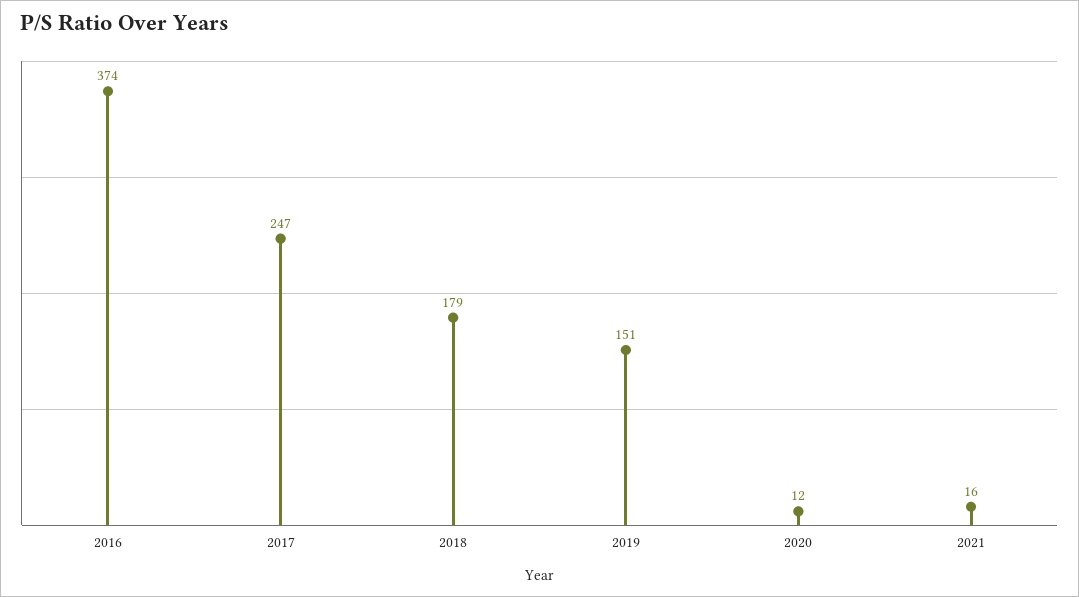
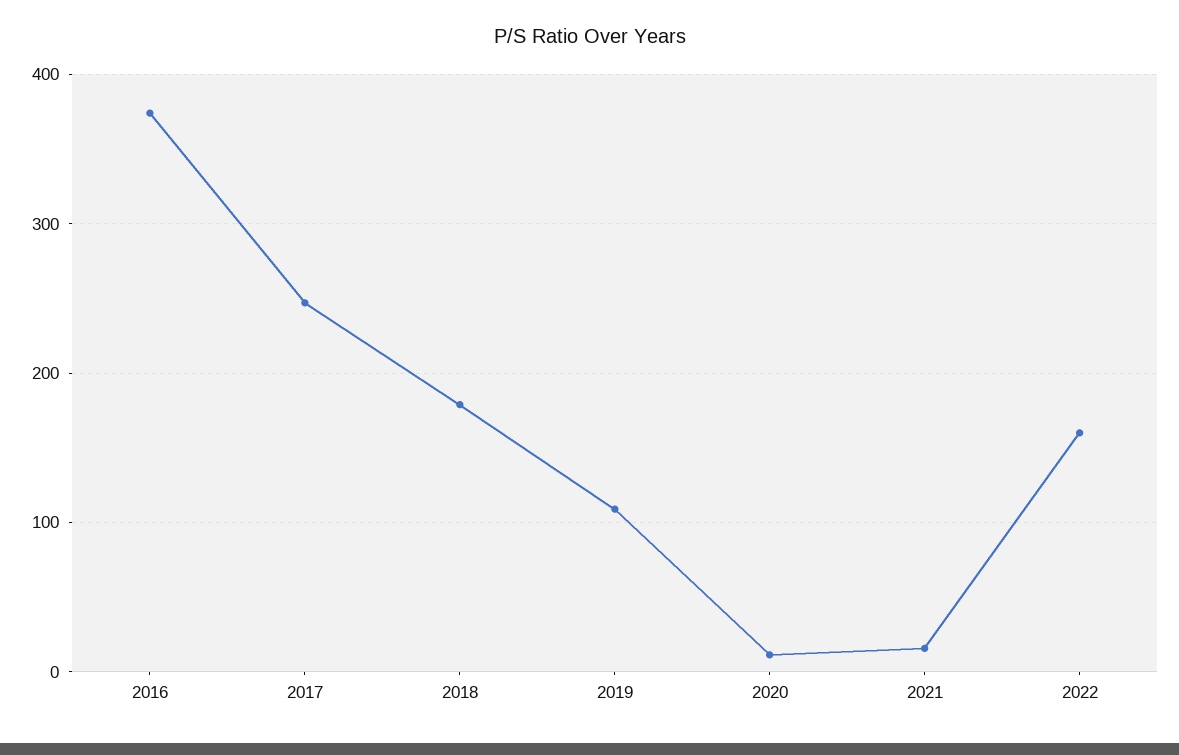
2019: 151 -> 110
2022: none -> 160

